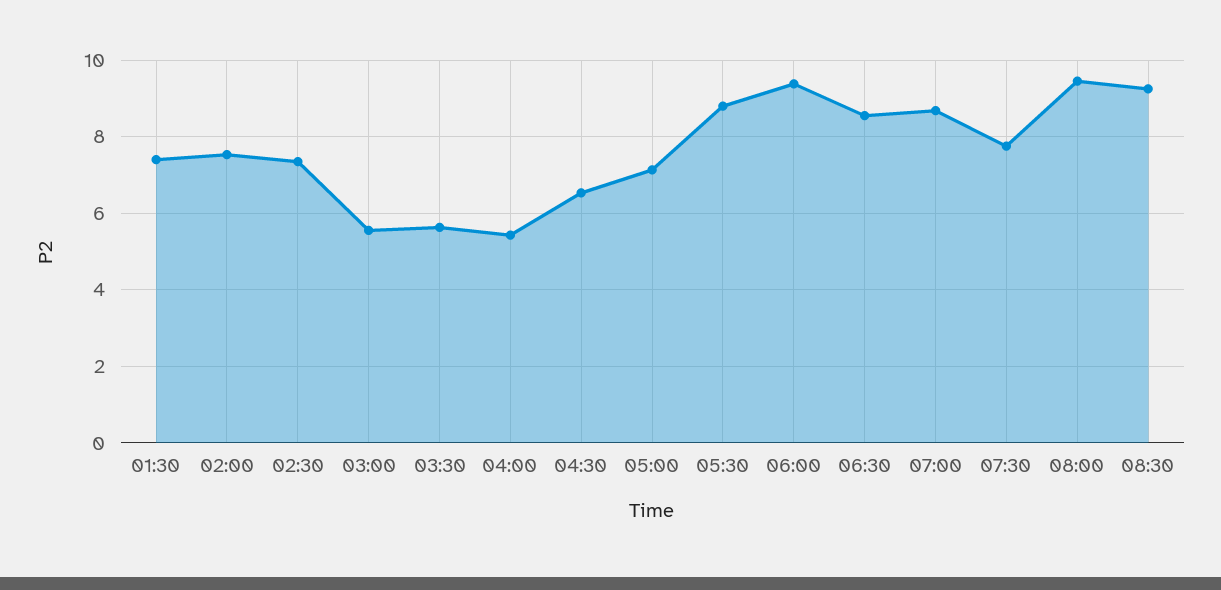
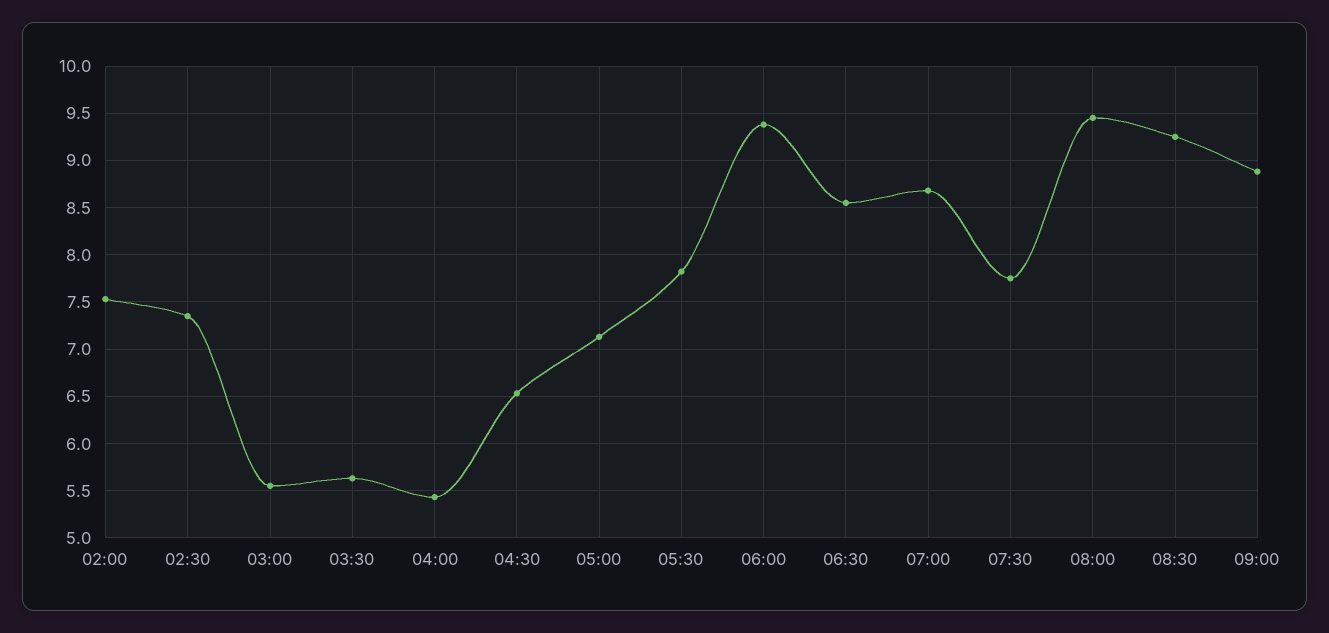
01:30: 7.4 -> none
05:30: 8.8 -> 7.8
09:00: none -> 8.9

